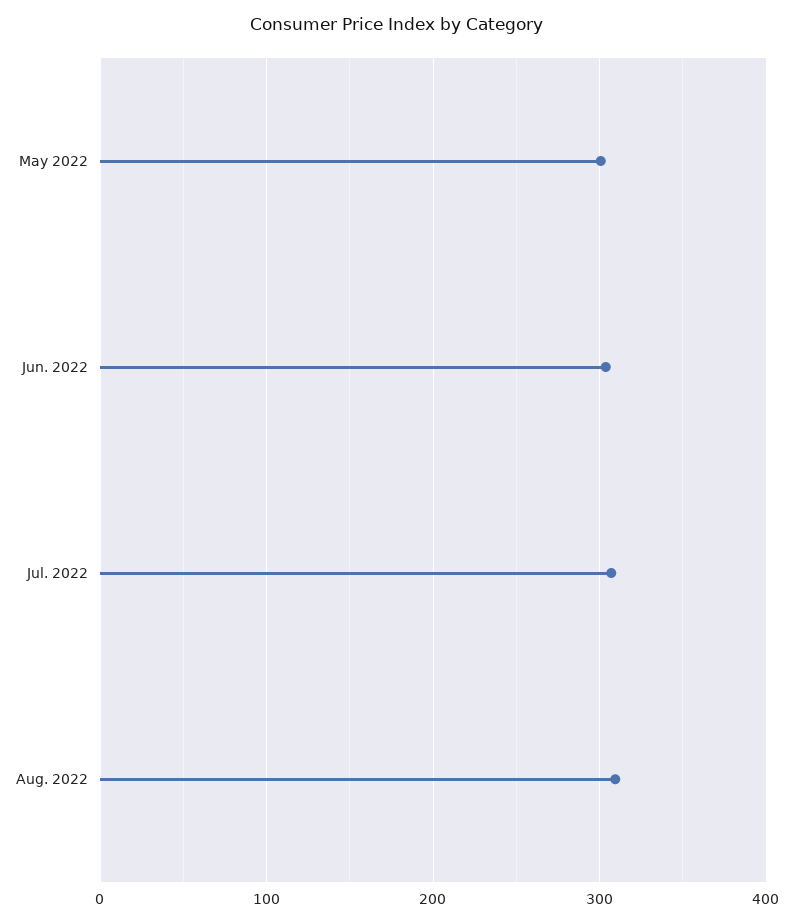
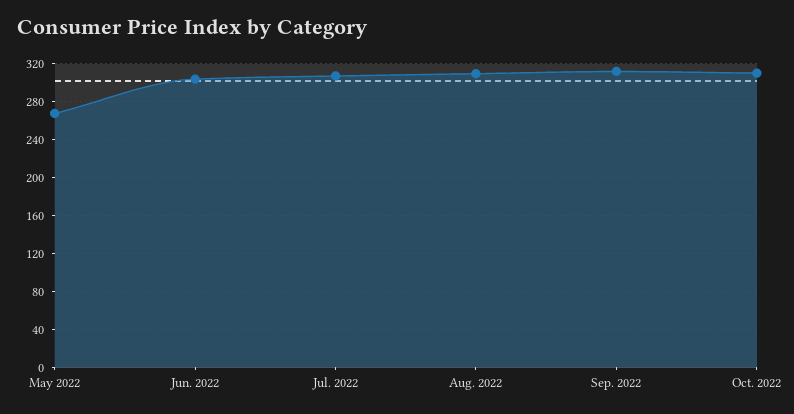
May 2022: 300 -> 270
Sep. 2022: none -> 310
Oct. 2022: none -> 310

